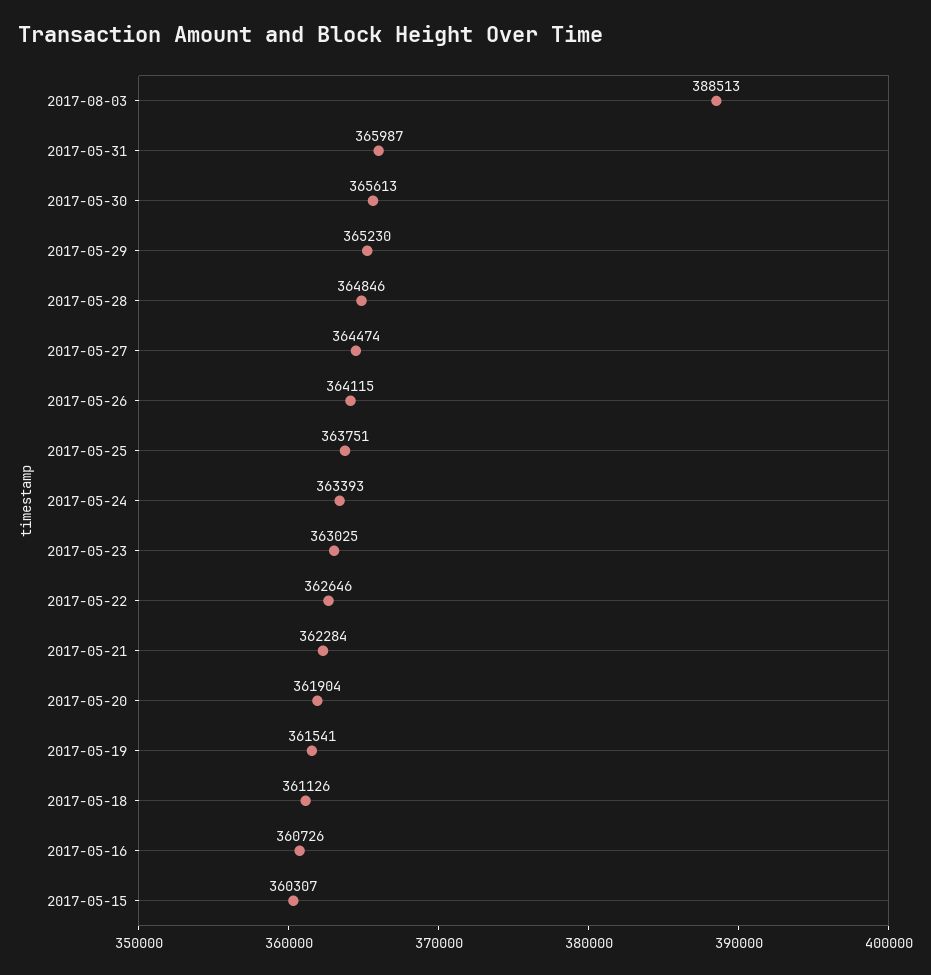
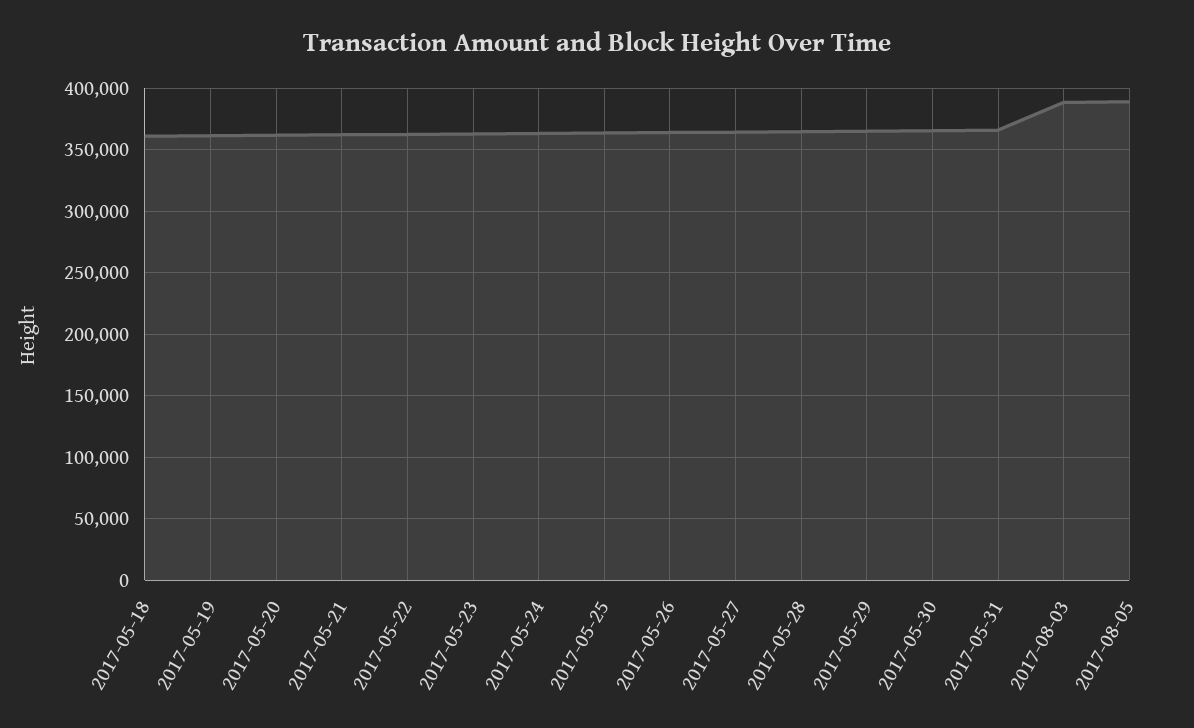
2017-05-16: 360726 -> none
2017-05-15: 360307 -> none
2017-08-05: none -> 390000

